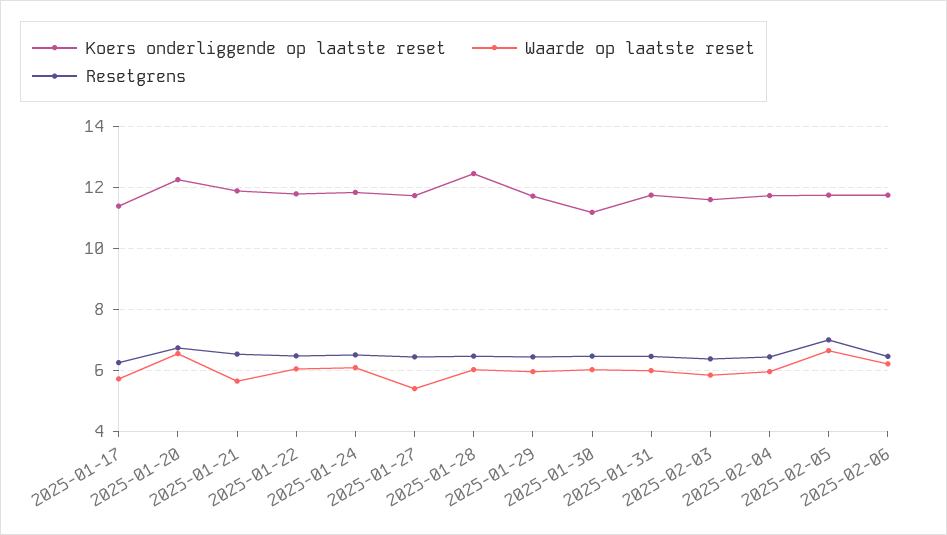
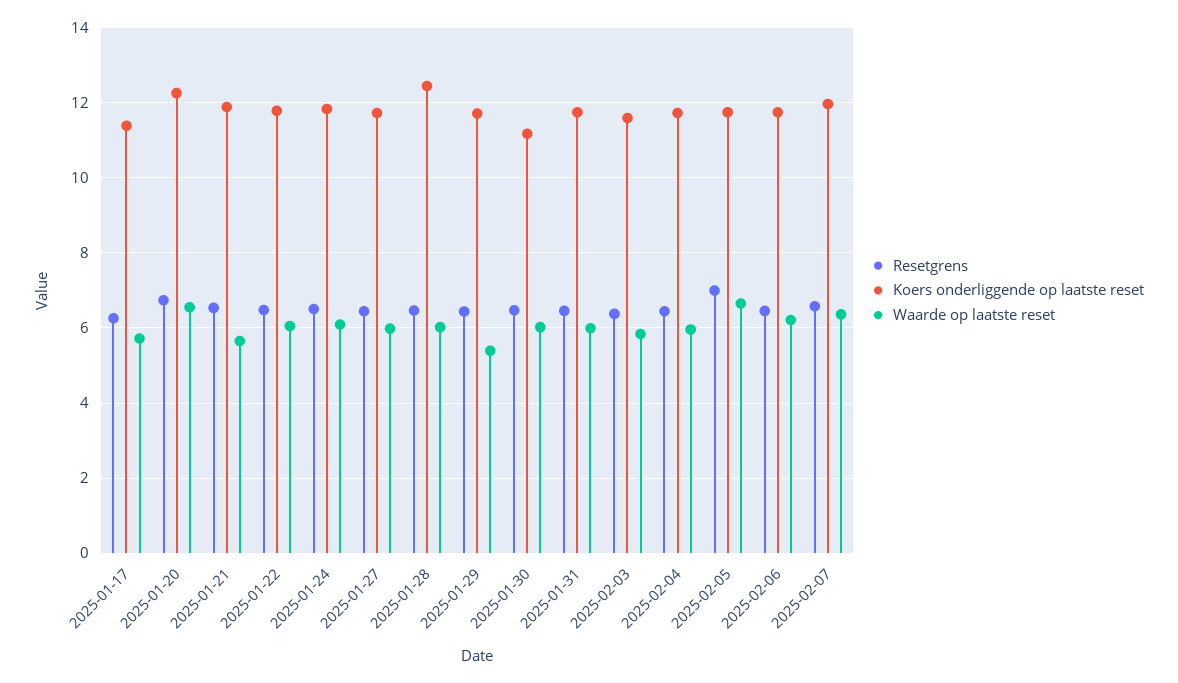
Waarde op laatste reset, 2025-01-27: 5.4 -> 6
Waarde op laatste reset, 2025-01-29: 6 -> 5.4
Resetgrens, 2025-02-07: none -> 6.6
Koers onderliggende op laatste reset, 2025-02-07: none -> 12
Waarde op laatste reset, 2025-02-07: none -> 6.4

